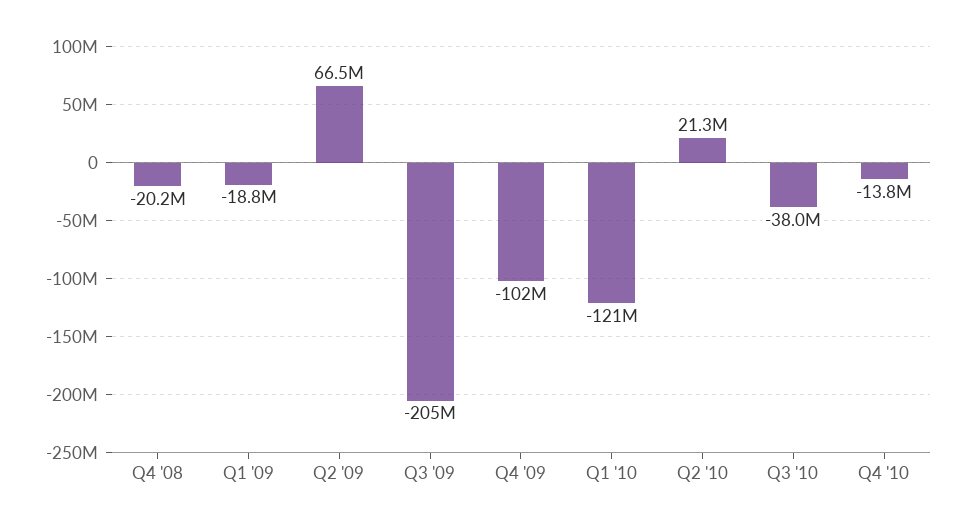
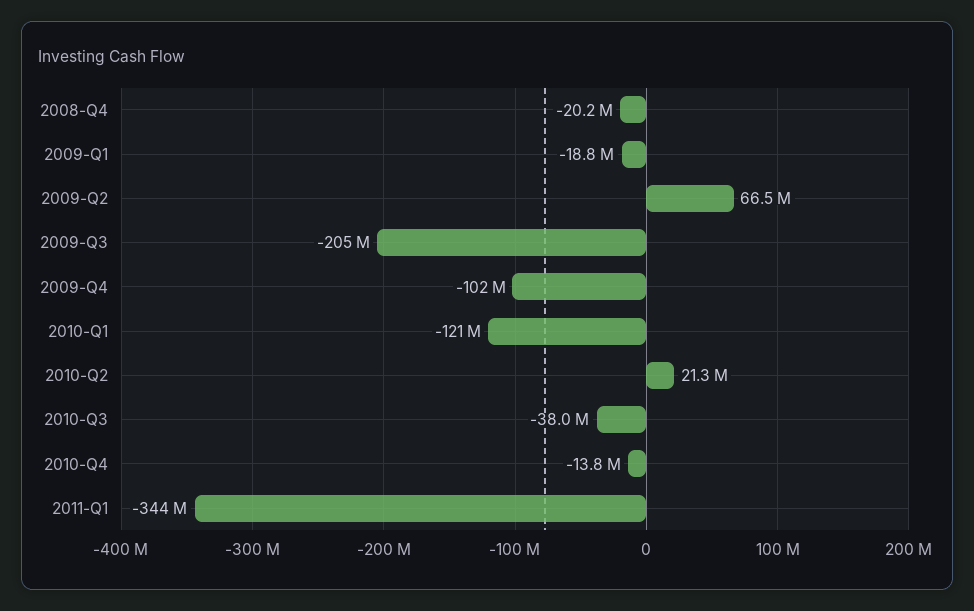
2011-Q1: none -> -344000000

